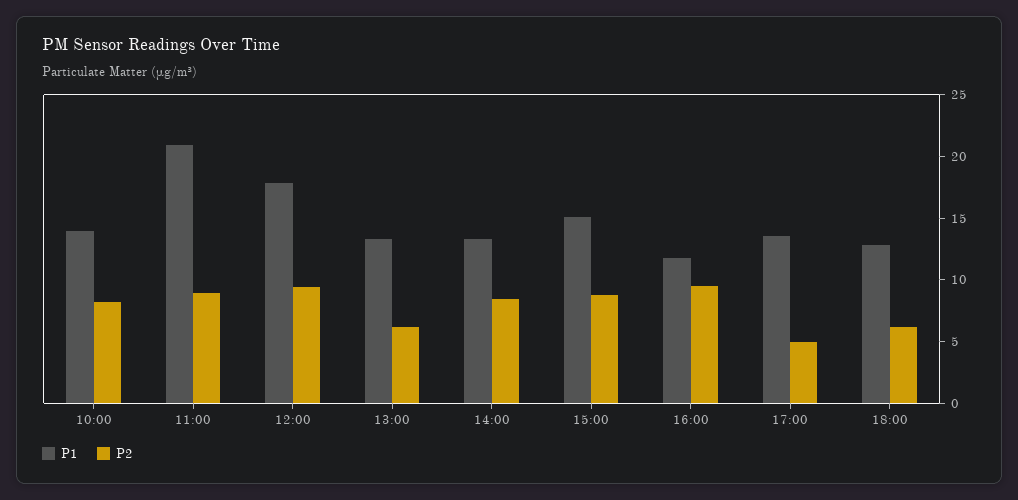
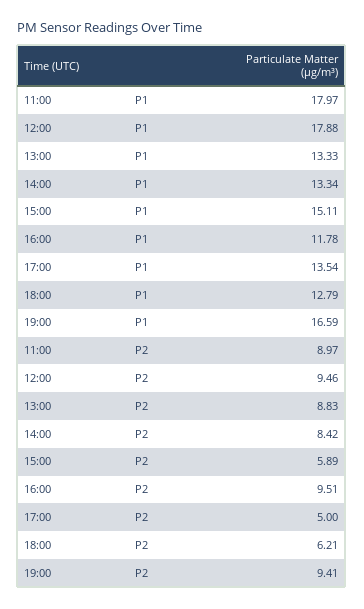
P1, 10:00: 14 -> none
P2, 10:00: 8 -> none
P1, 11:00: 21 -> 17.97
P2, 13:00: 6 -> 8.83
P2, 15:00: 9 -> 5.89
P1, 19:00: none -> 16.59
P2, 19:00: none -> 9.41

